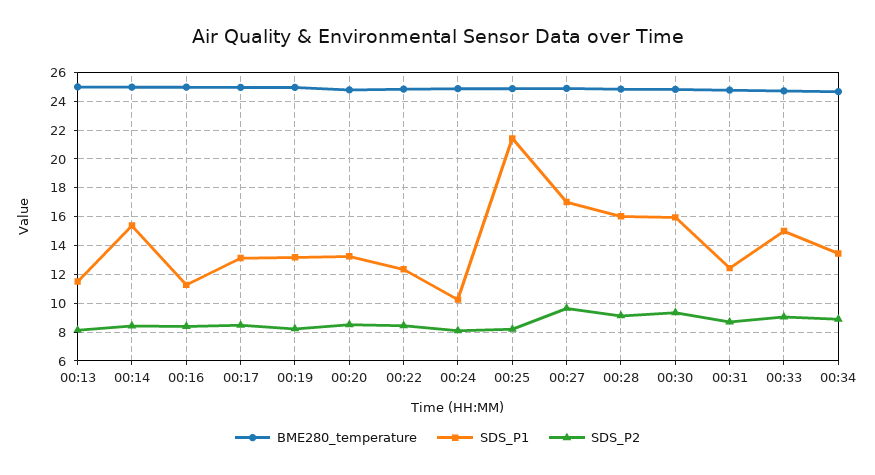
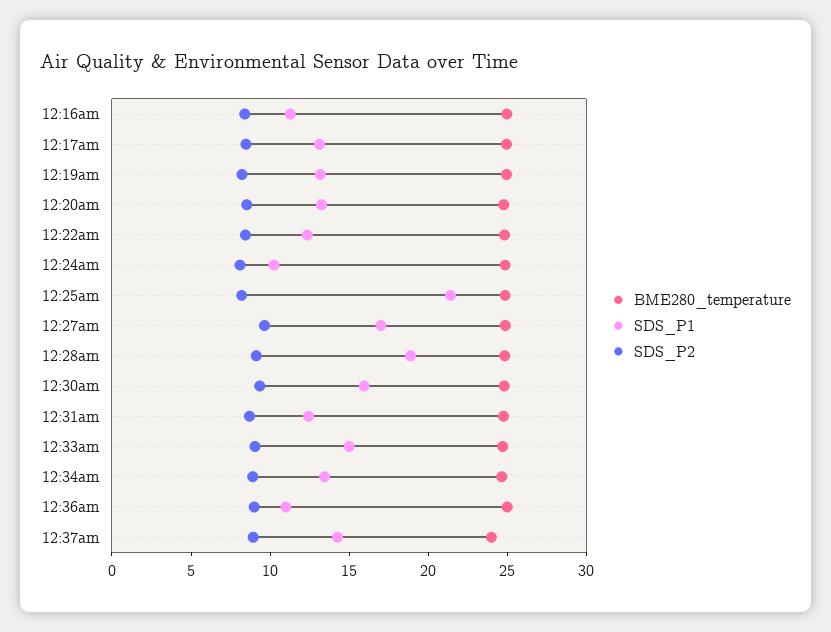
BME280_temperature, 00:13: 25 -> none
SDS_P1, 00:13: 11.5 -> none
SDS_P2, 00:13: 8 -> none
BME280_temperature, 00:14: 25 -> none
SDS_P1, 00:14: 15.5 -> none
SDS_P2, 00:14: 8.5 -> none
SDS_P1, 00:28: 16 -> 19
BME280_temperature, 12:36am: none -> 25
SDS_P1, 12:36am: none -> 11
SDS_P2, 12:36am: none -> 9
BME280_temperature, 12:37am: none -> 24
SDS_P1, 12:37am: none -> 14
SDS_P2, 12:37am: none -> 9

